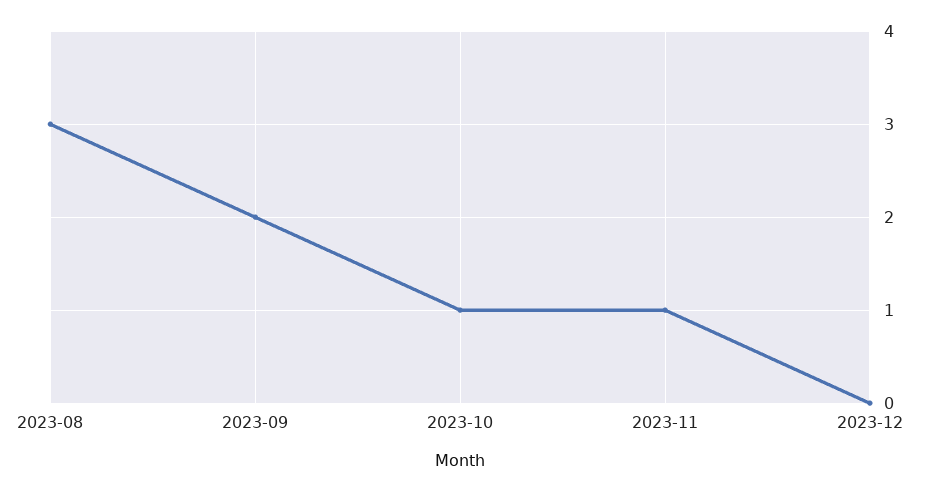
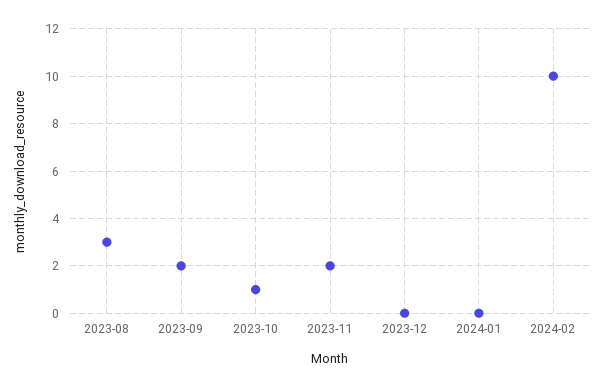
2023-11: 1 -> 2
2024-01: none -> 0
2024-02: none -> 10

